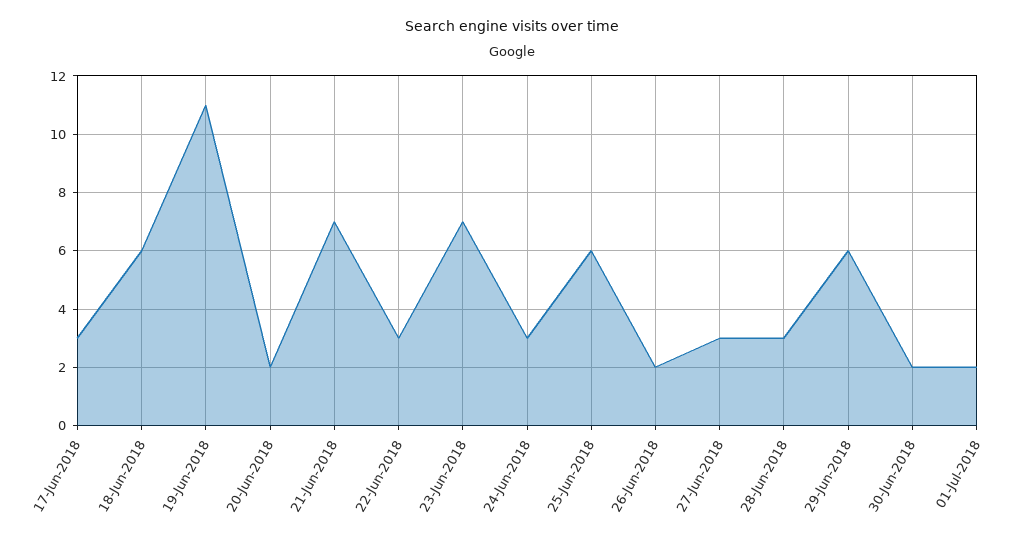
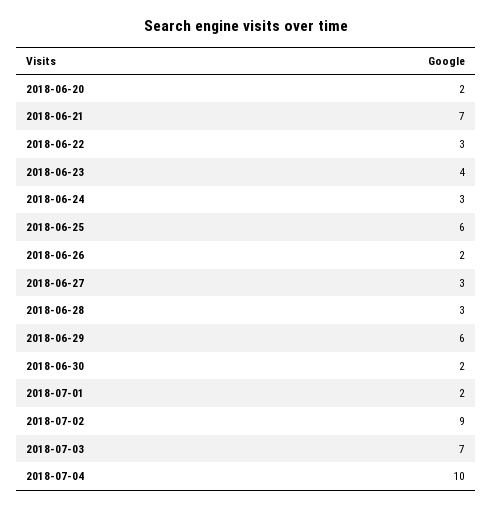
17-Jun-2018: 3 -> none
18-Jun-2018: 6 -> none
19-Jun-2018: 11 -> none
23-Jun-2018: 7 -> 4
2018-07-02: none -> 9
2018-07-03: none -> 7
2018-07-04: none -> 10

